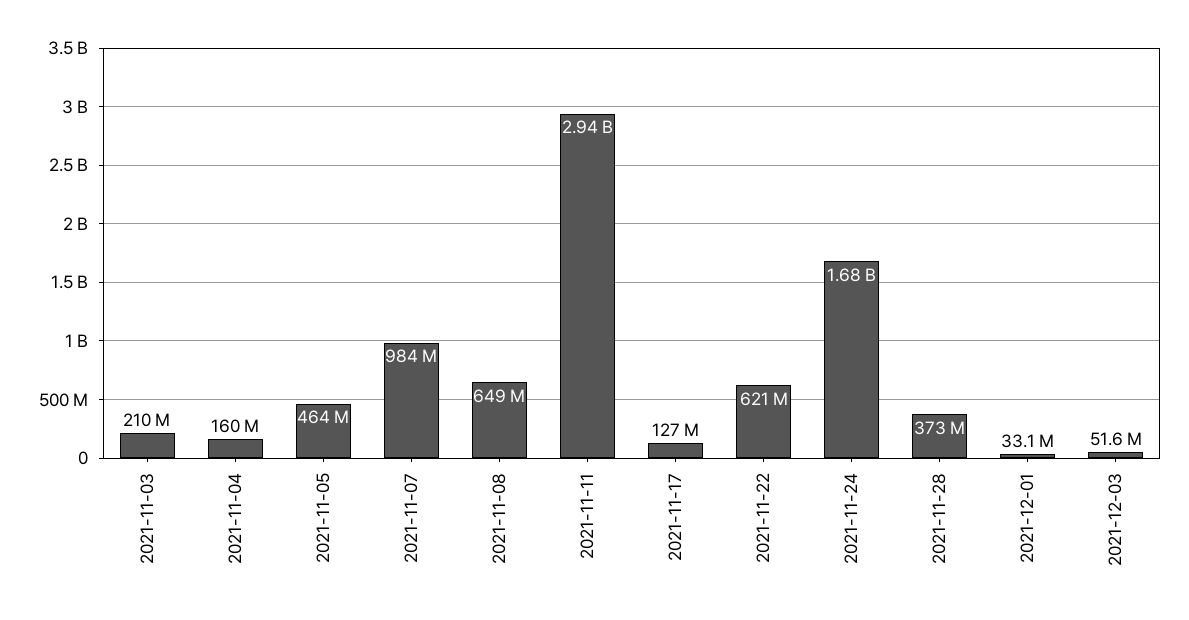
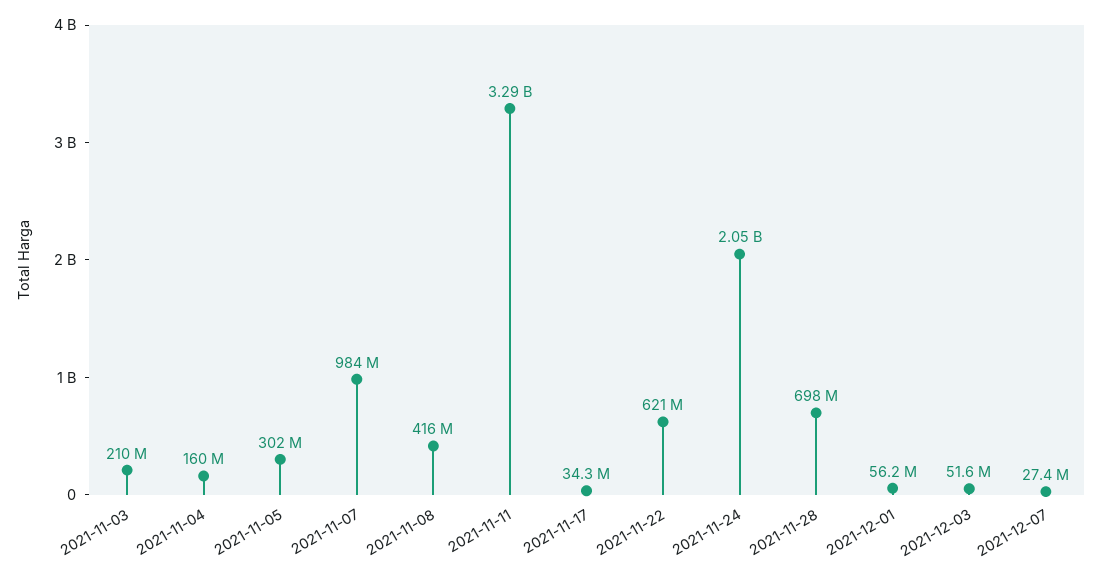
2021-11-05: 464000000 -> 302000000
2021-11-08: 649000000 -> 416000000
2021-11-11: 2940000000 -> 3290000000
2021-11-17: 127000000 -> 34300000
2021-11-24: 1680000000 -> 2050000000
2021-11-28: 373000000 -> 698000000
2021-12-01: 33100000 -> 56200000
2021-12-07: none -> 27400000

